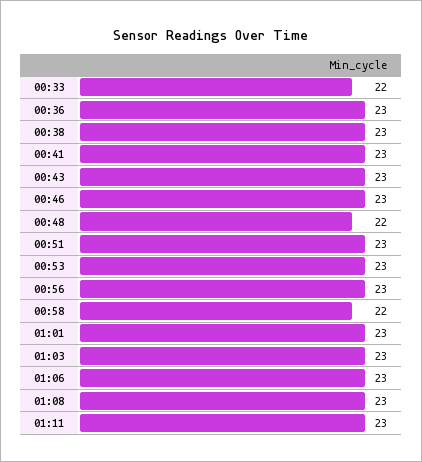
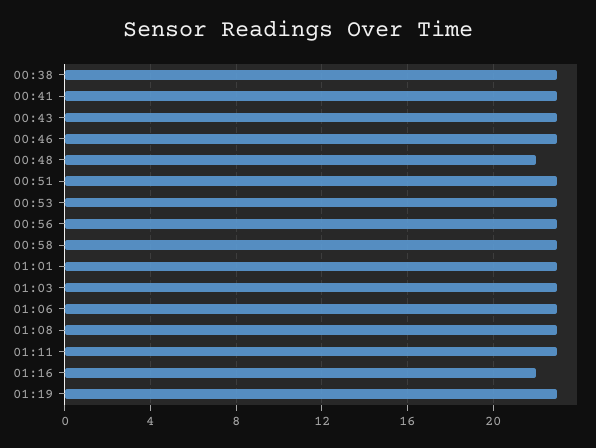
00:33: 22 -> none
00:36: 23 -> none
00:58: 22 -> 23
01:16: none -> 22
01:19: none -> 23

